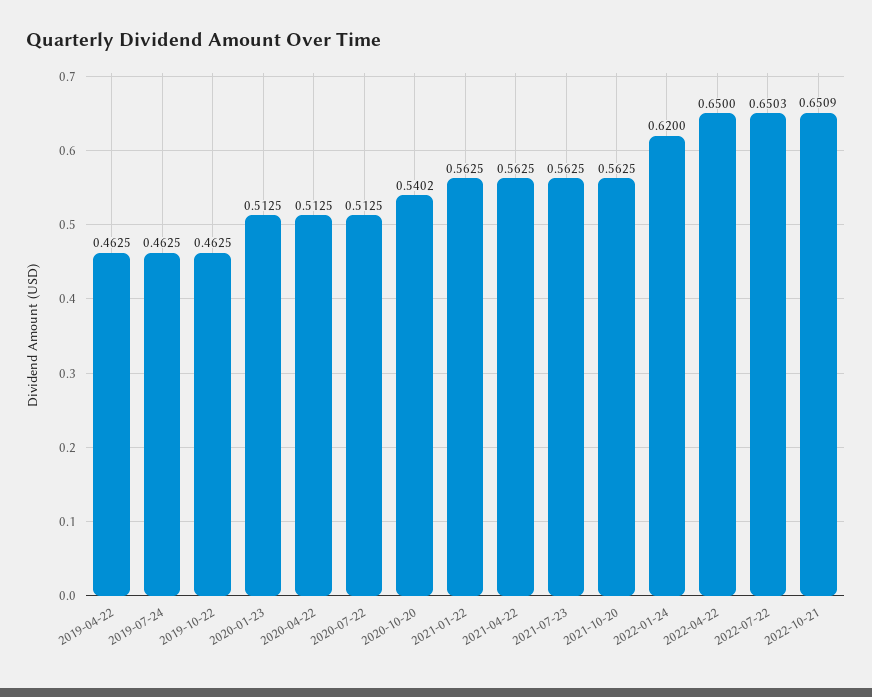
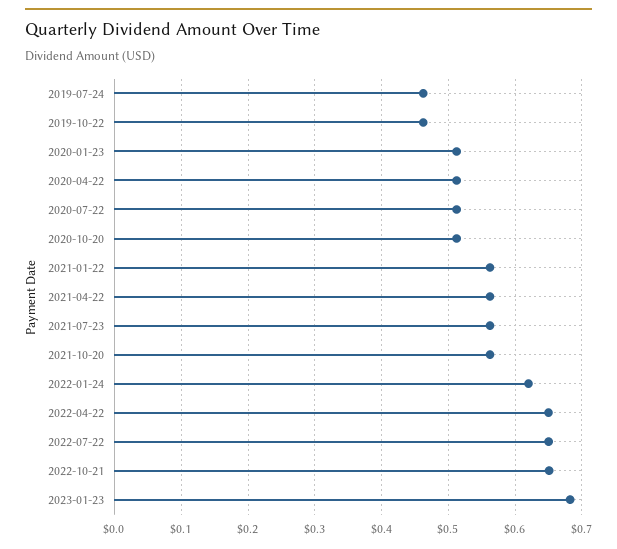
2019-04-22: 0.4625 -> none
2020-10-20: 0.5402 -> 0.51
2023-01-23: none -> 0.68

